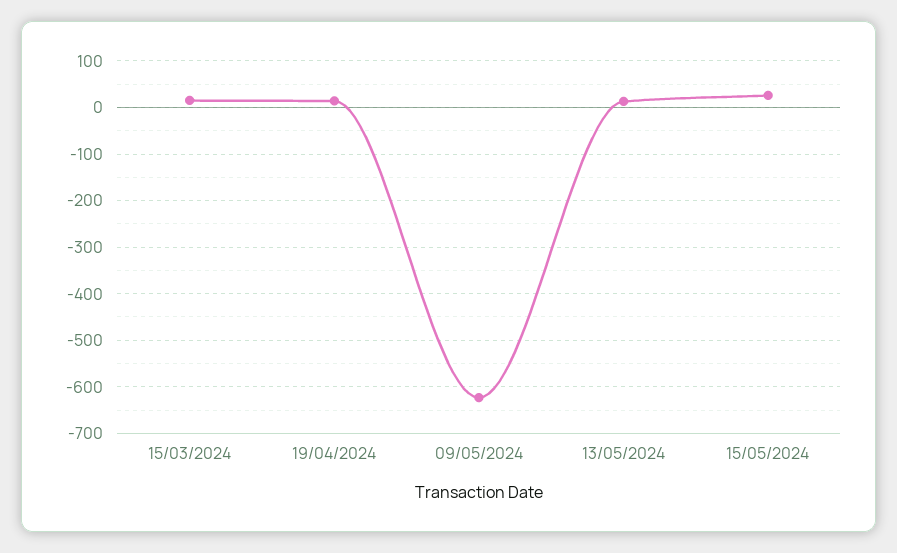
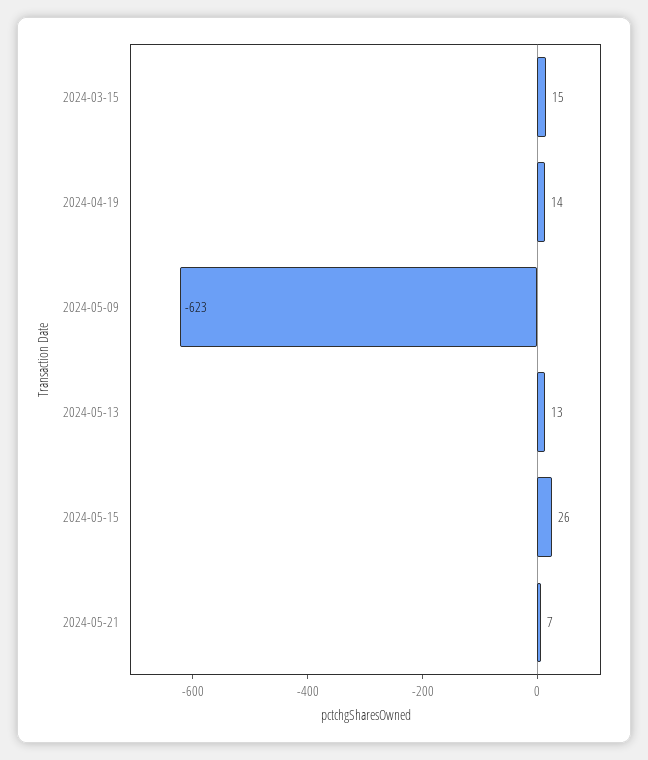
2024-05-21: none -> 7

